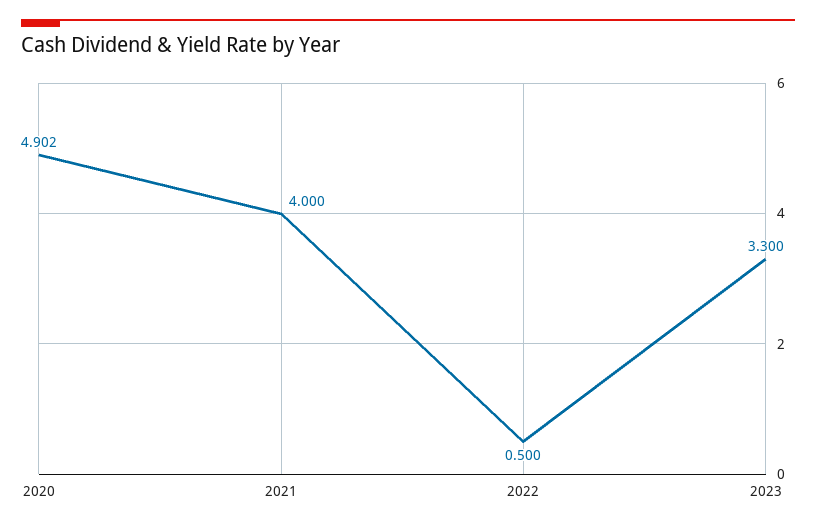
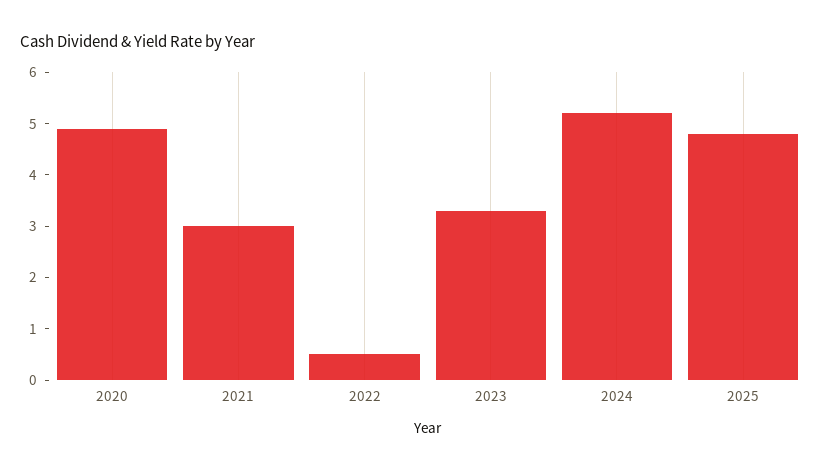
2021: 4 -> 3
2024: none -> 5.2
2025: none -> 4.8

